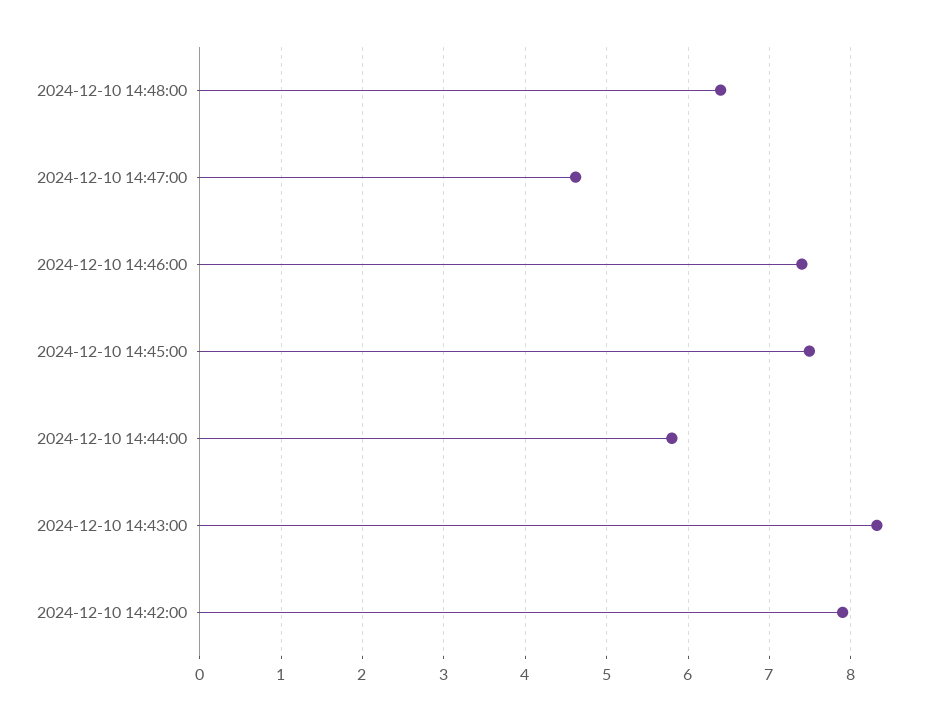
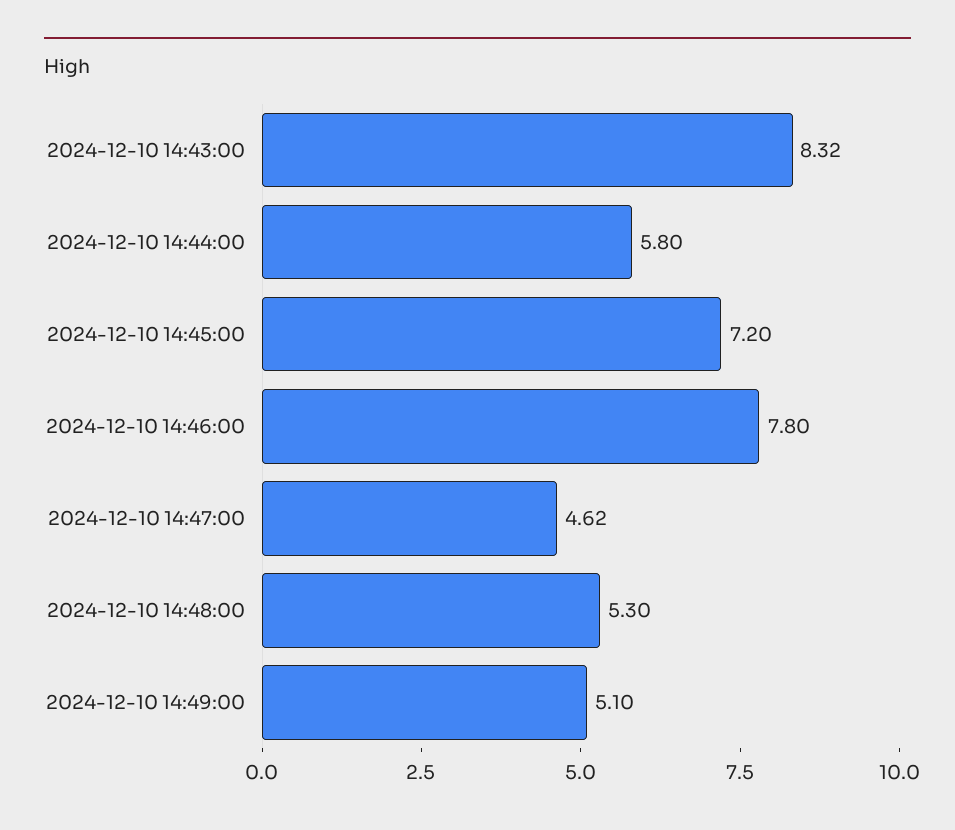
2024-12-10 14:48:00: 6.4 -> 5.3
2024-12-10 14:46:00: 7.4 -> 7.8
2024-12-10 14:45:00: 7.5 -> 7.2
2024-12-10 14:42:00: 7.9 -> none
2024-12-10 14:49:00: none -> 5.1

